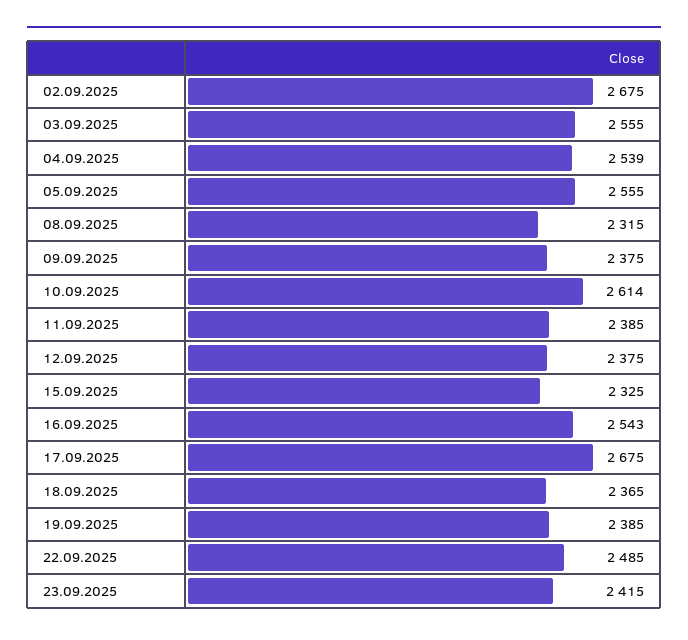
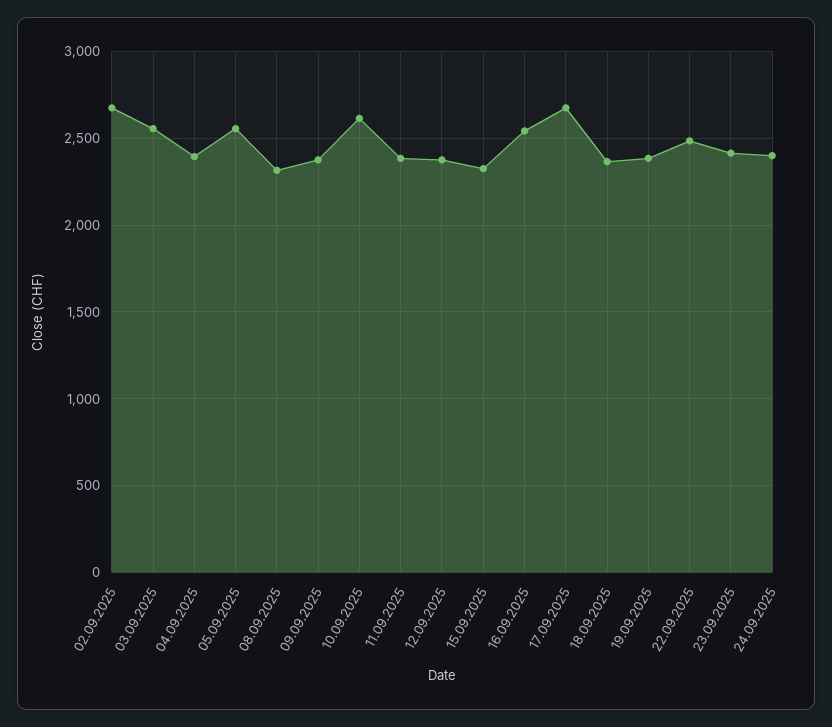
04.09.2025: 2539 -> 2400
24.09.2025: none -> 2400

